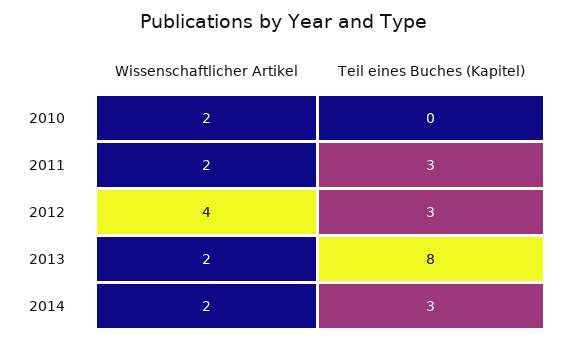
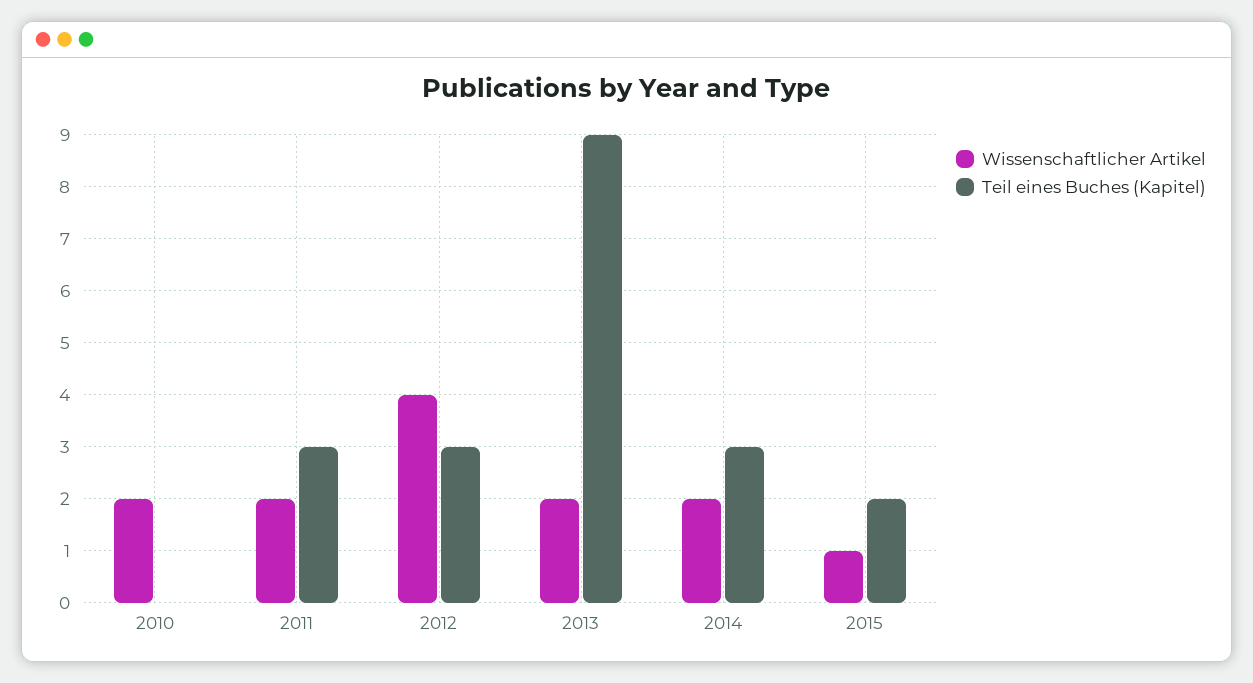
Teil eines Buches (Kapitel), 2013: 8 -> 9
Wissenschaftlicher Artikel, 2015: none -> 1
Teil eines Buches (Kapitel), 2015: none -> 2

